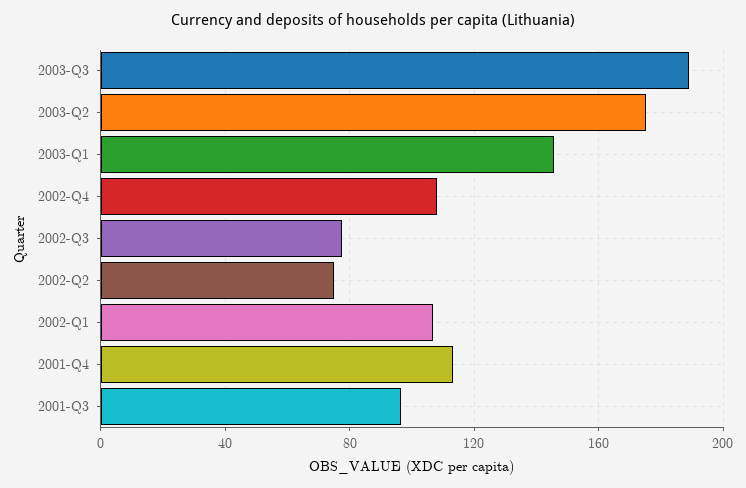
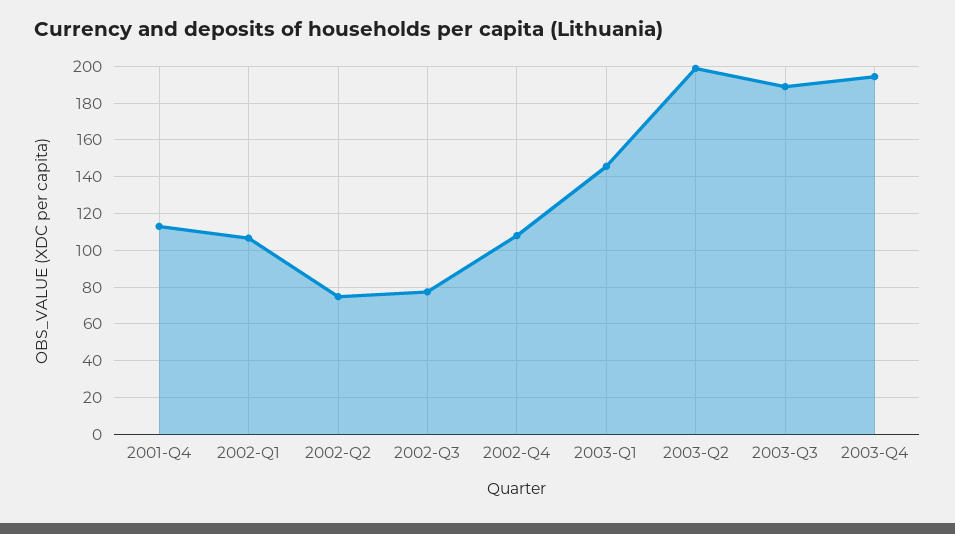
2003-Q2: 175 -> 200
2001-Q3: 95 -> none
2003-Q4: none -> 195

